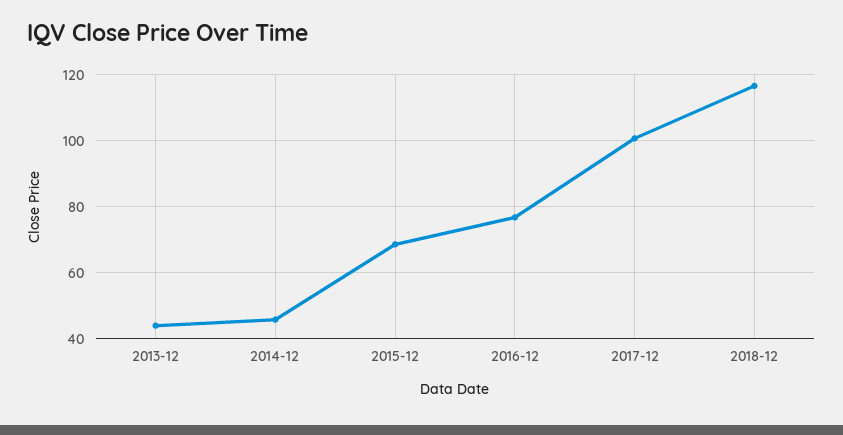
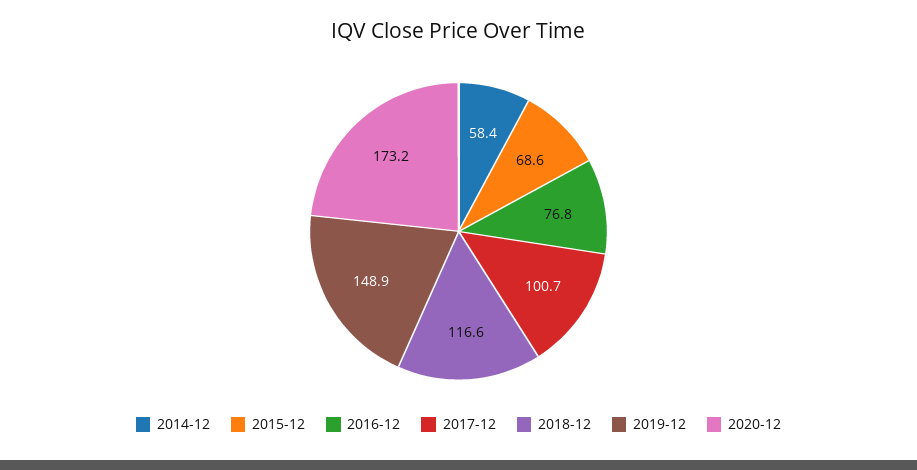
2013-12: 44 -> none
2014-12: 46 -> 58.4
2019-12: none -> 148.9
2020-12: none -> 173.2

